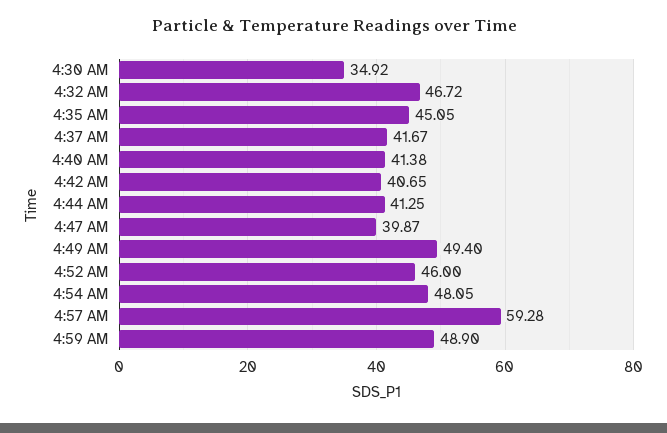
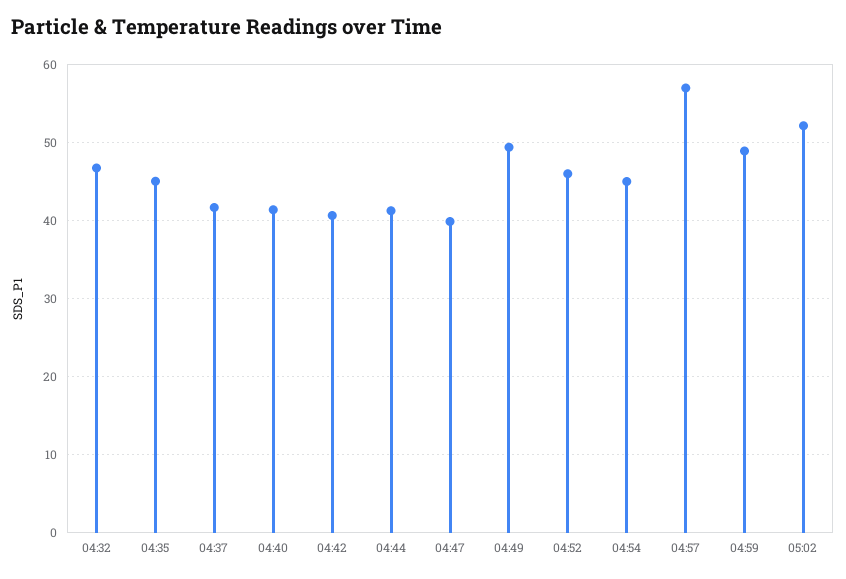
4:30 AM: 34.92 -> none
4:54 AM: 48.05 -> 45
4:57 AM: 59.28 -> 57
05:02: none -> 52

